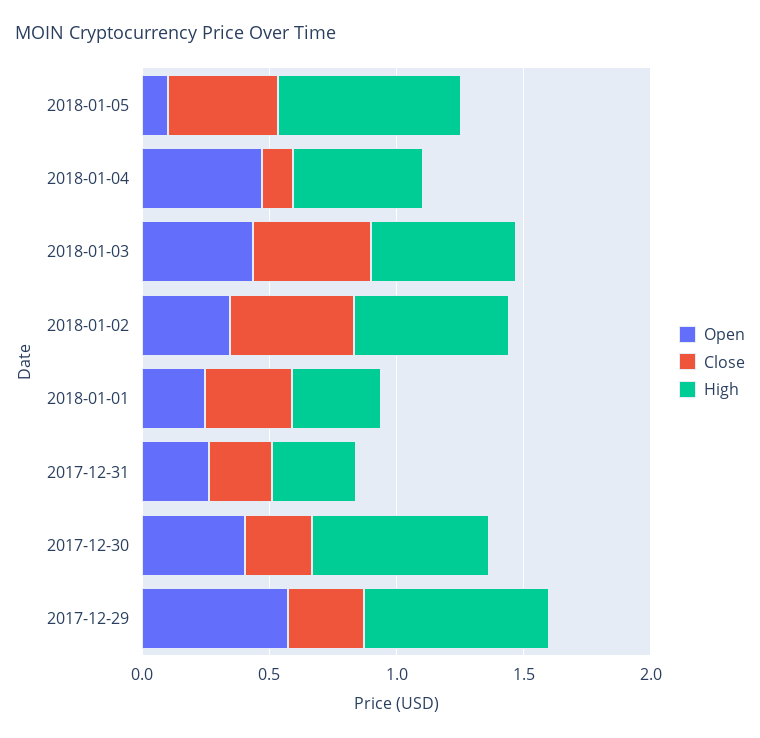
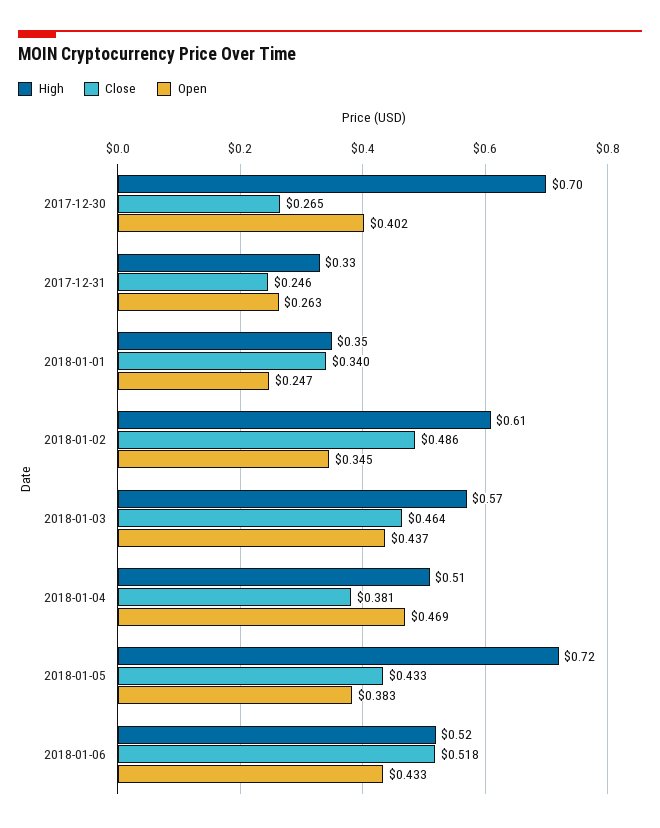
Open, 2018-01-05: 0.1 -> 0.383
Close, 2018-01-04: 0.1 -> 0.381
Open, 2017-12-29: 0.6 -> none
Close, 2017-12-29: 0.3 -> none
High, 2017-12-29: 0.7 -> none
High, 2018-01-06: none -> 0.52
Close, 2018-01-06: none -> 0.518
Open, 2018-01-06: none -> 0.433

